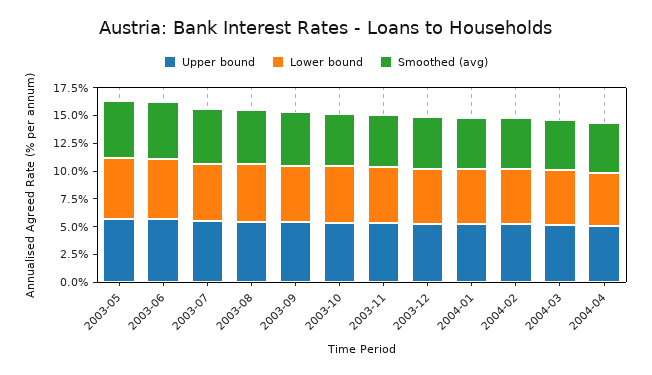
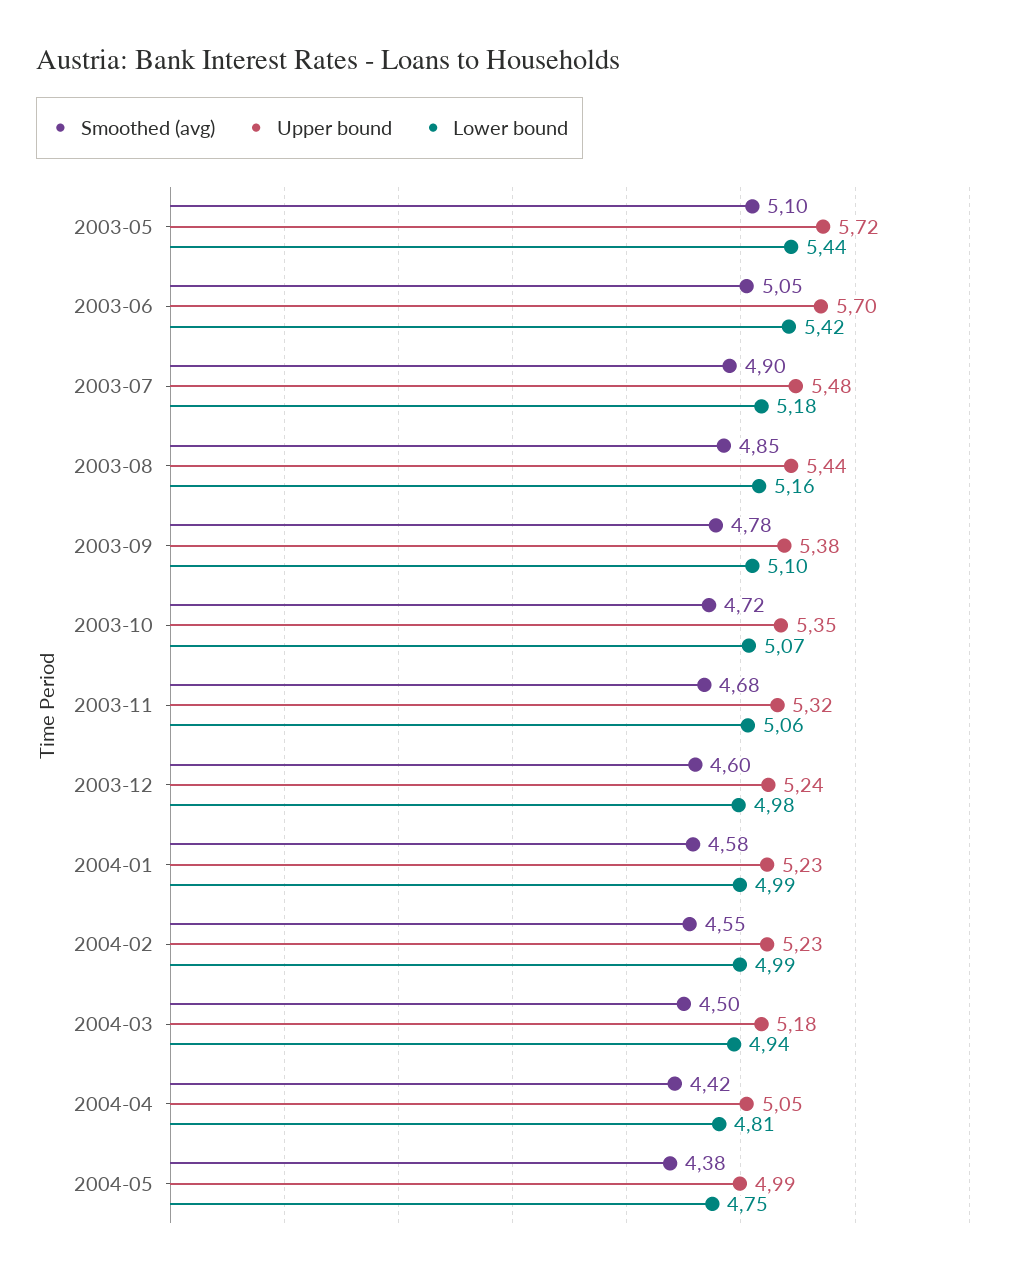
Smoothed (avg), 2004-05: none -> 4.38
Upper bound, 2004-05: none -> 4.99
Lower bound, 2004-05: none -> 4.75

